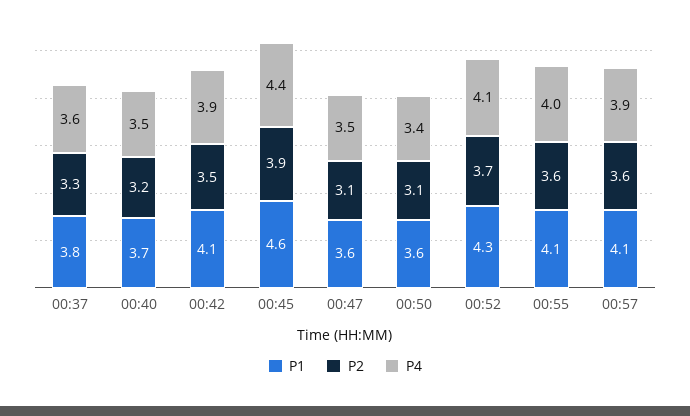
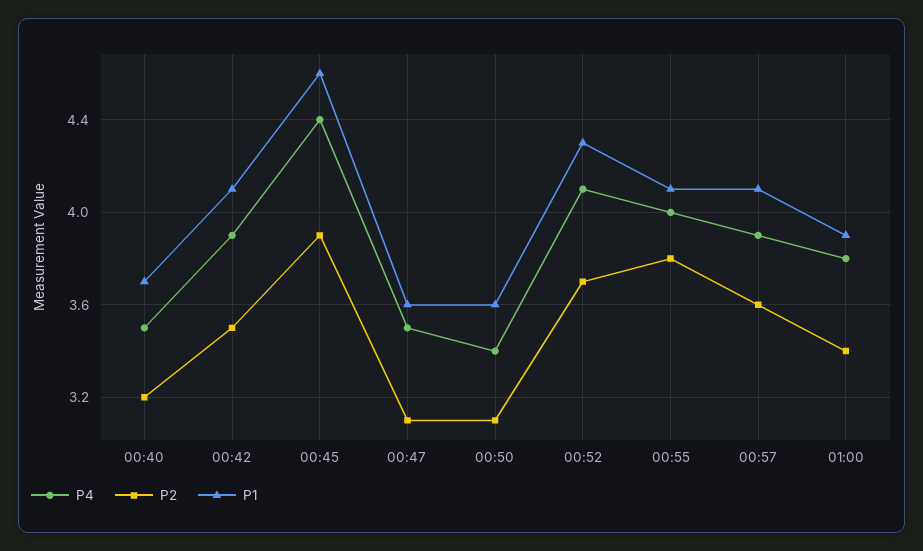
P1, 00:37: 3.8 -> none
P2, 00:37: 3.3 -> none
P4, 00:37: 3.6 -> none
P2, 00:55: 3.6 -> 3.8
P4, 01:00: none -> 3.8
P2, 01:00: none -> 3.4
P1, 01:00: none -> 3.9

